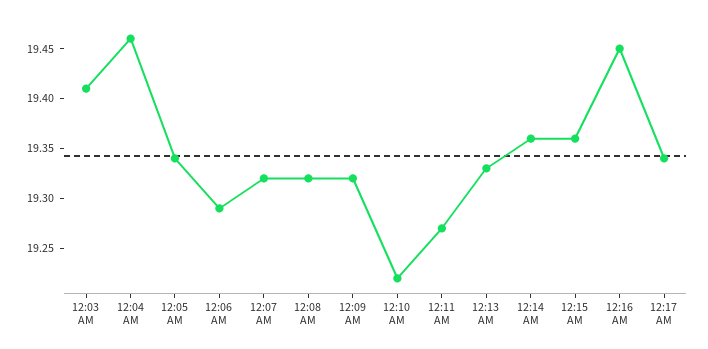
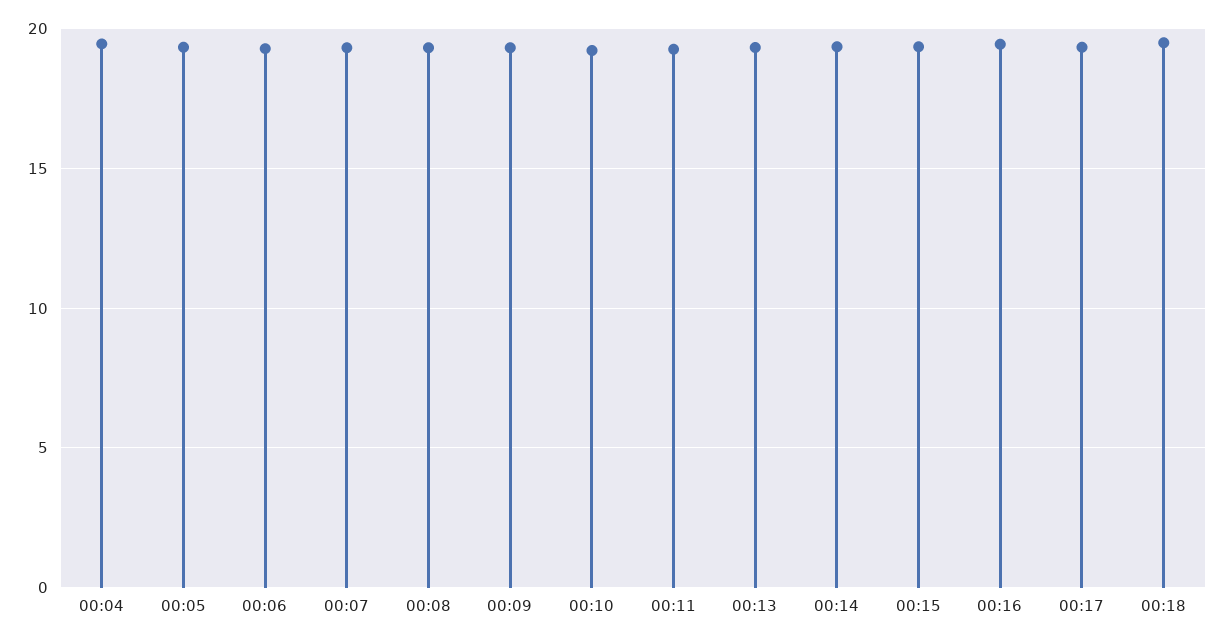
12:03 AM: 19.41 -> none
00:18: none -> 19.5

